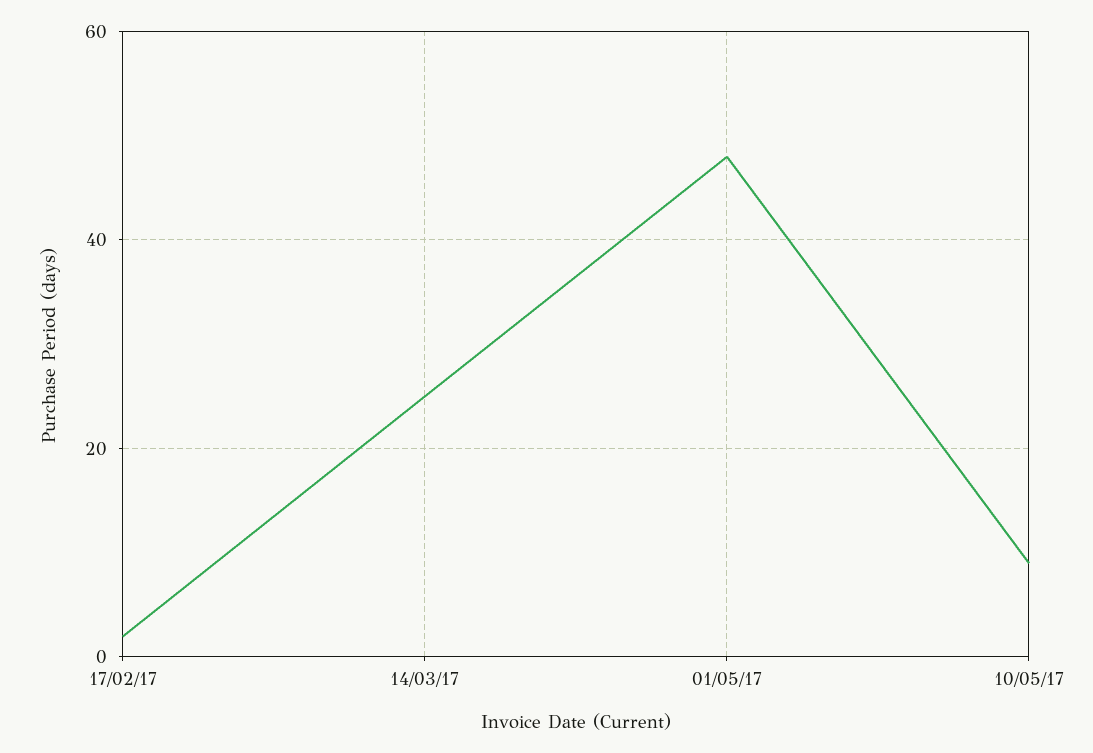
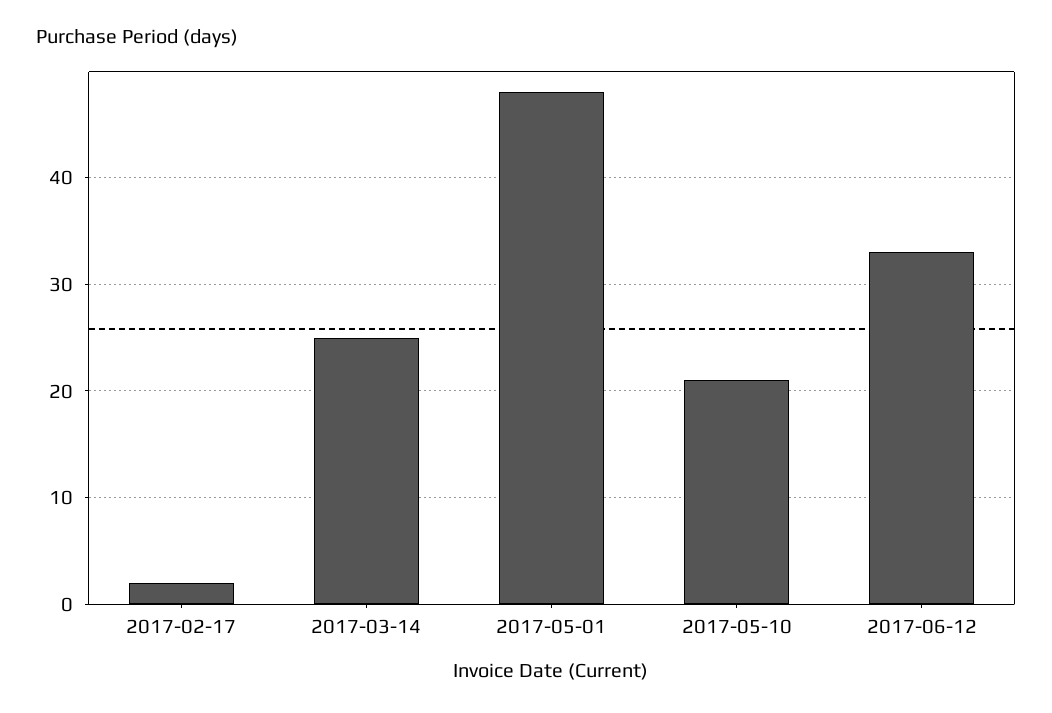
10/05/17: 10 -> 21
2017-06-12: none -> 33

